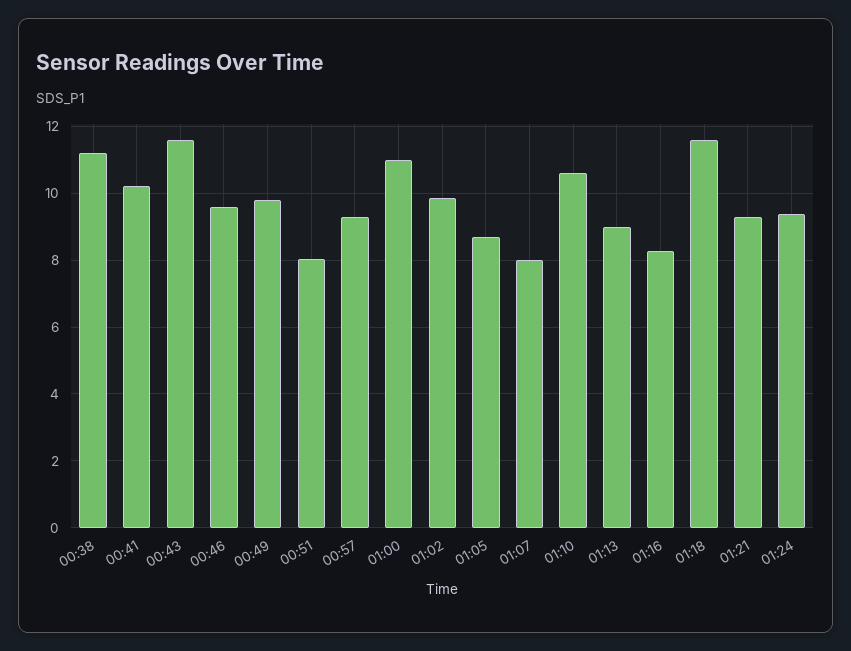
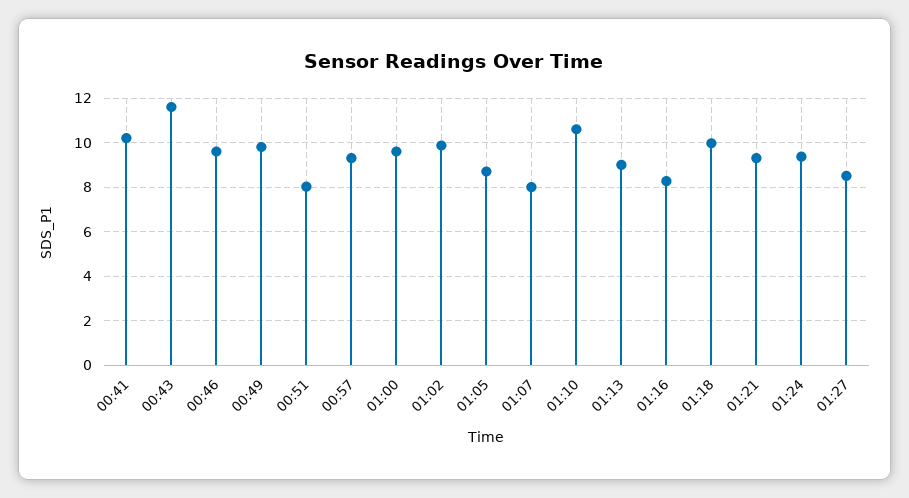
00:38: 11.2 -> none
01:00: 11 -> 9.5
01:18: 11.6 -> 10
01:27: none -> 8.5

